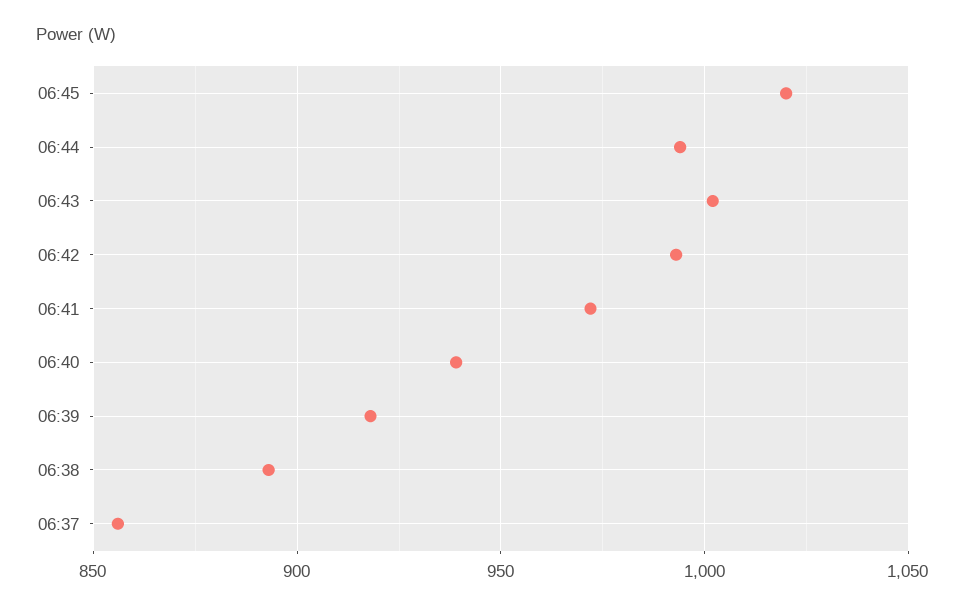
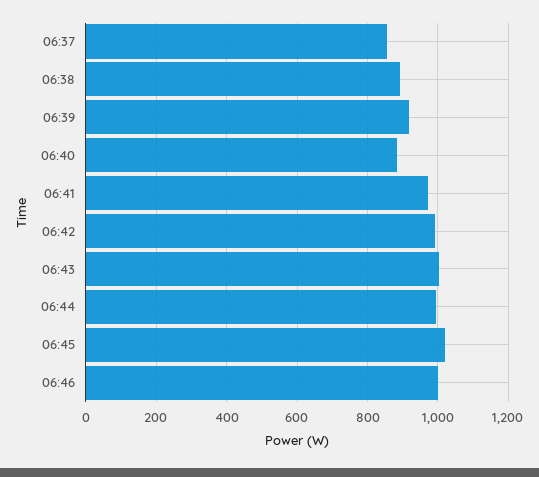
06:40: 940 -> 880
06:46: none -> 1000

